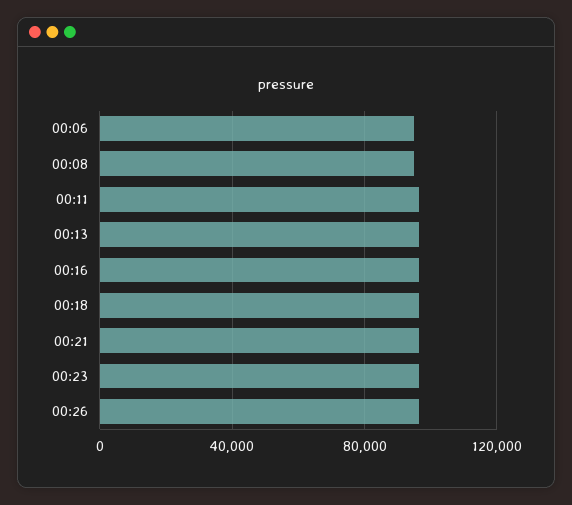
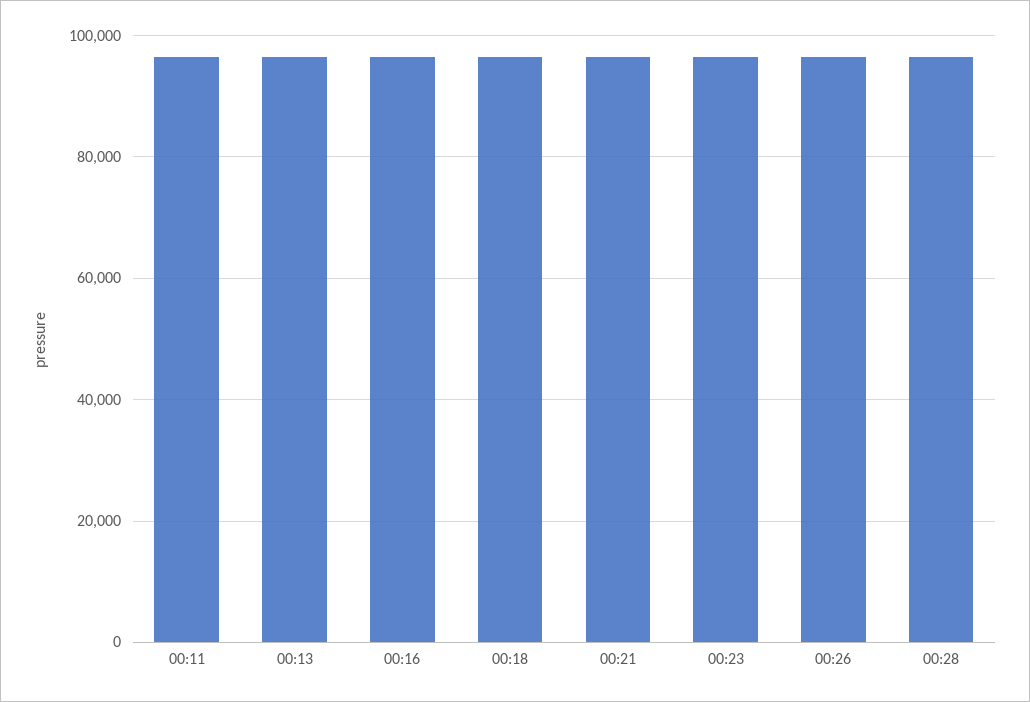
00:06: 95000 -> none
00:08: 95000 -> none
00:28: none -> 96000

